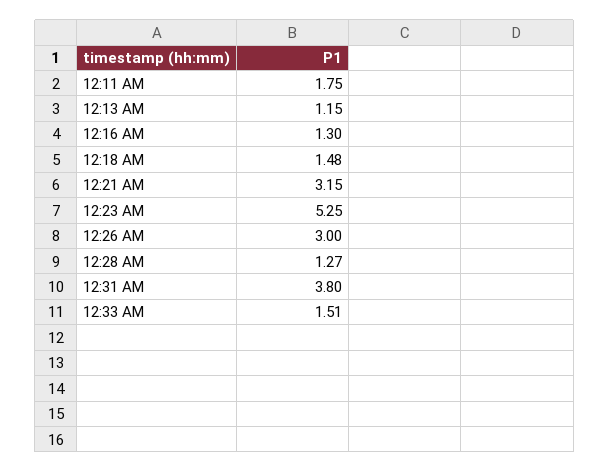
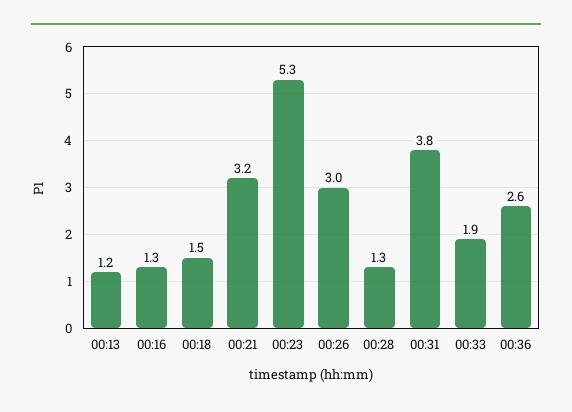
12:11 AM: 1.75 -> none
12:33 AM: 1.51 -> 1.9
00:36: none -> 2.6

